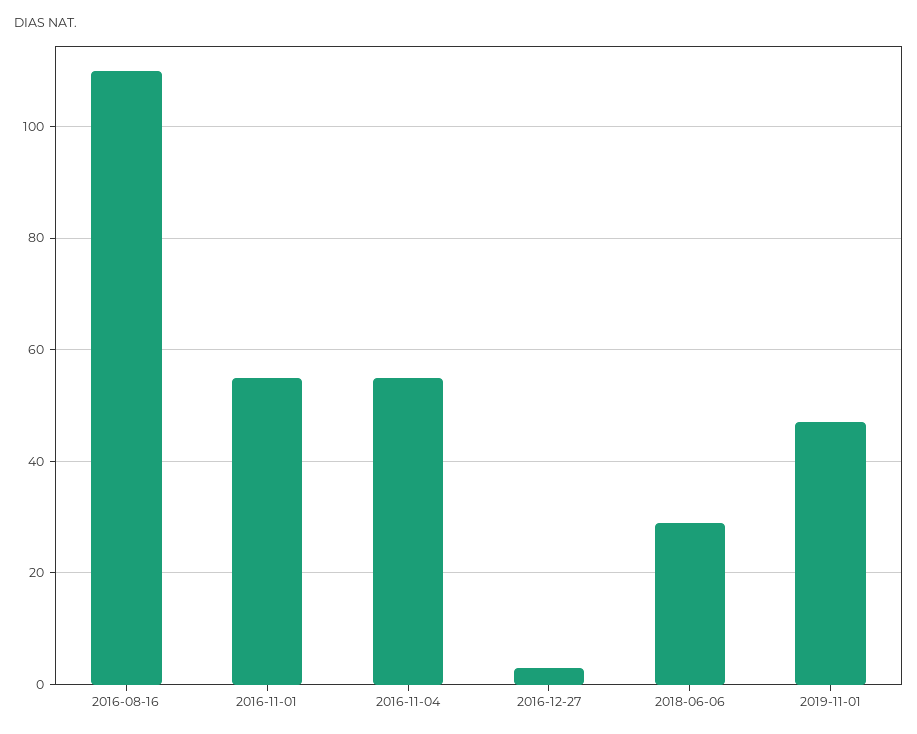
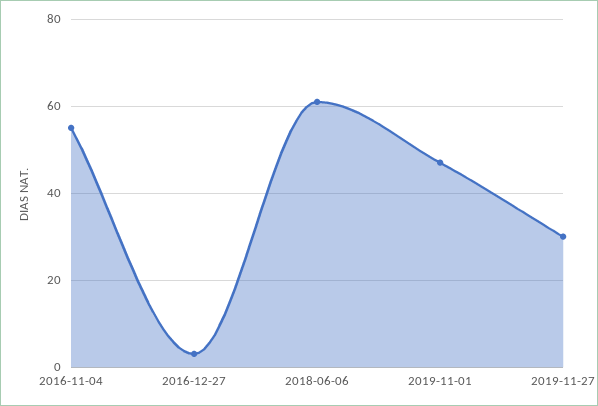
2016-08-16: 110 -> none
2016-11-01: 55 -> none
2018-06-06: 30 -> 60
2019-11-27: none -> 30

